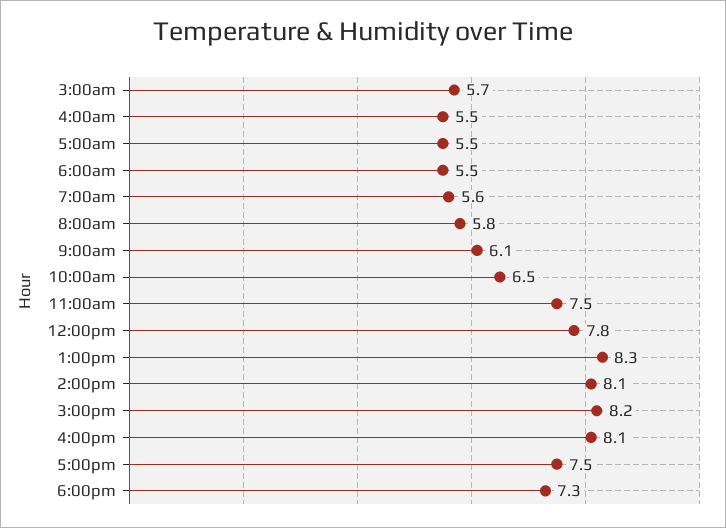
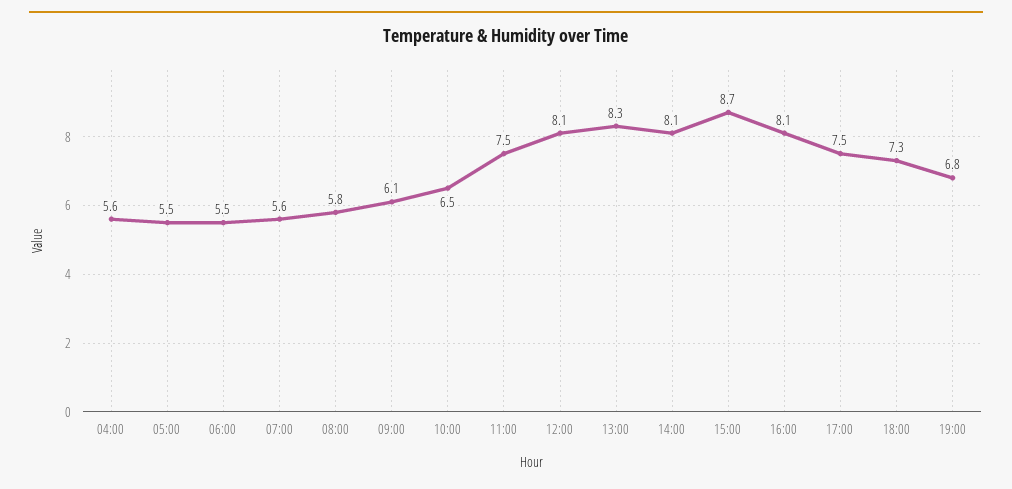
3:00am: 5.7 -> none
4:00am: 5.5 -> 5.6
12:00pm: 7.8 -> 8.1
3:00pm: 8.2 -> 8.7
19:00: none -> 6.8

